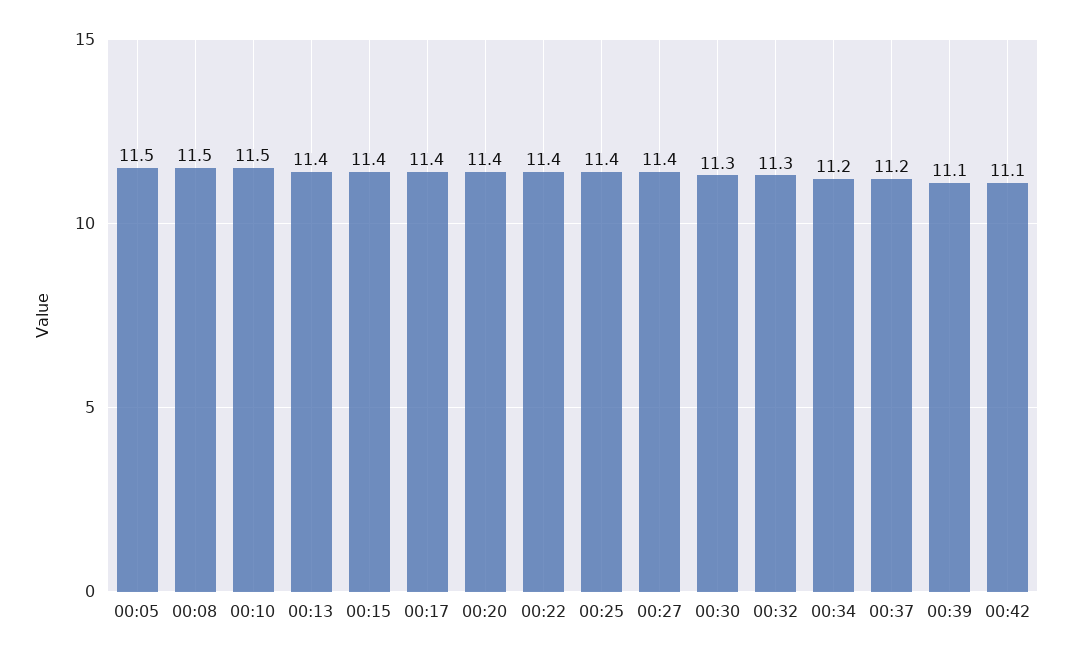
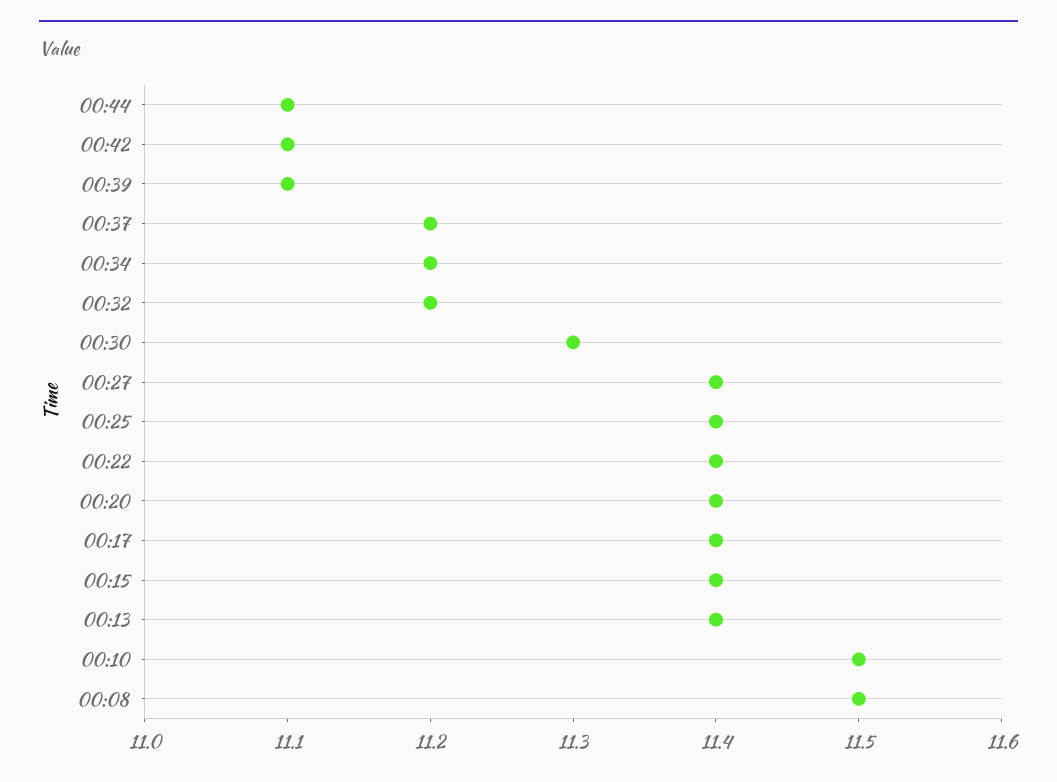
00:05: 11.5 -> none
00:32: 11.3 -> 11.2
00:44: none -> 11.1

